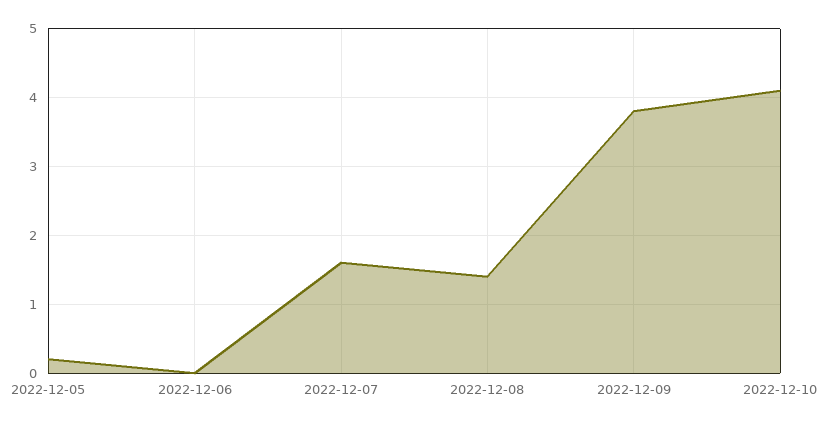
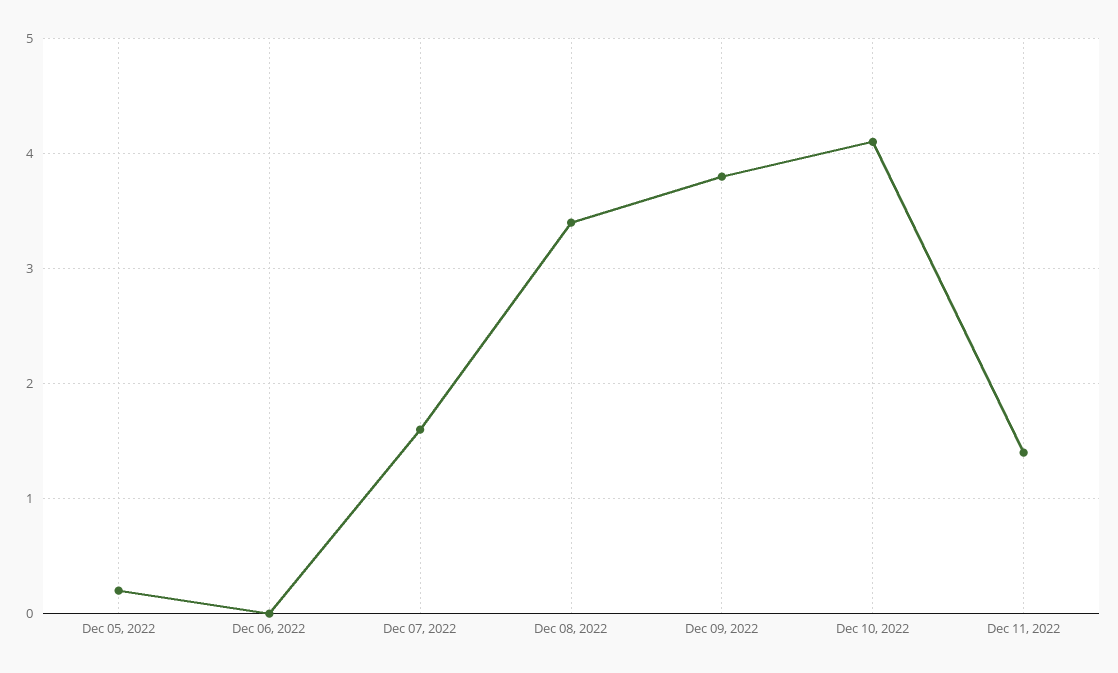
2022-12-08: 1.4 -> 3.4
Dec 11, 2022: none -> 1.4

